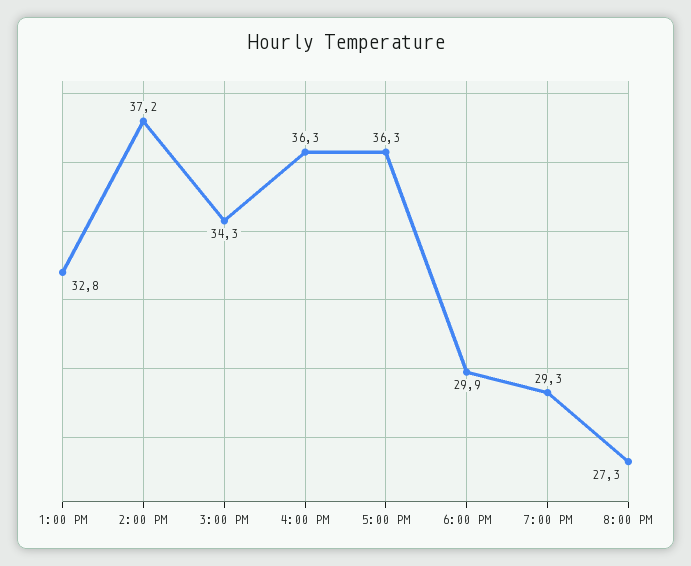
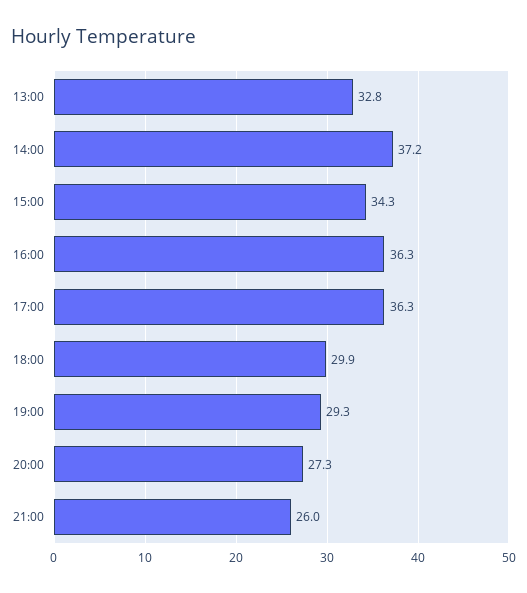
21:00: none -> 26

